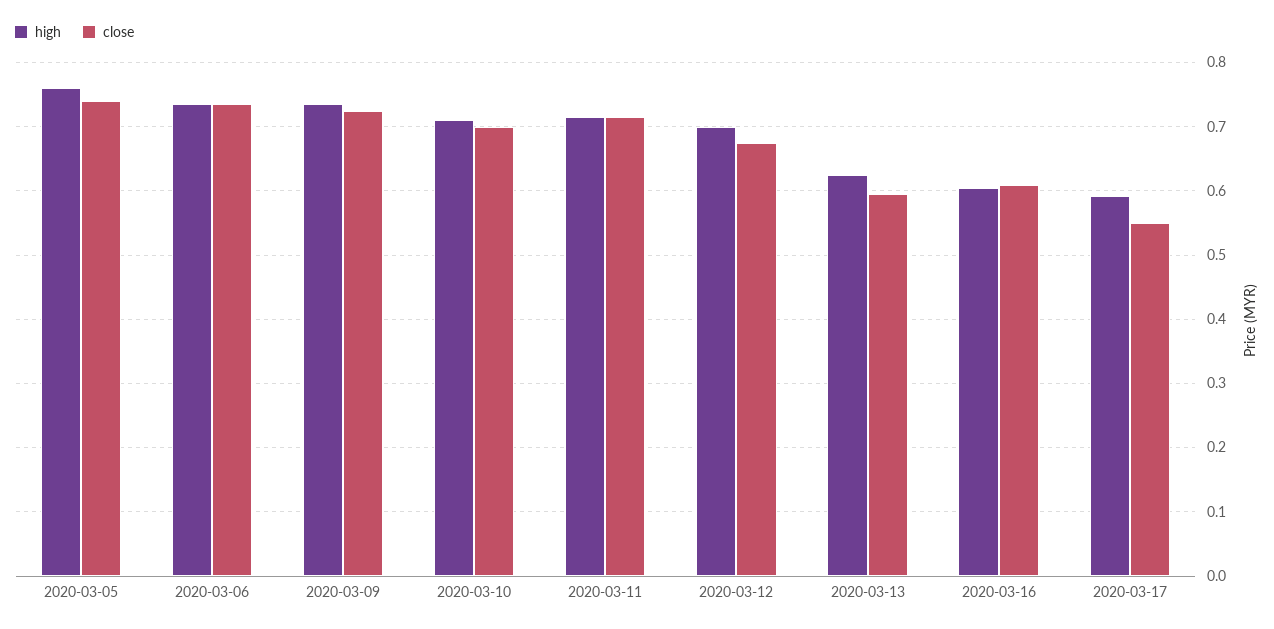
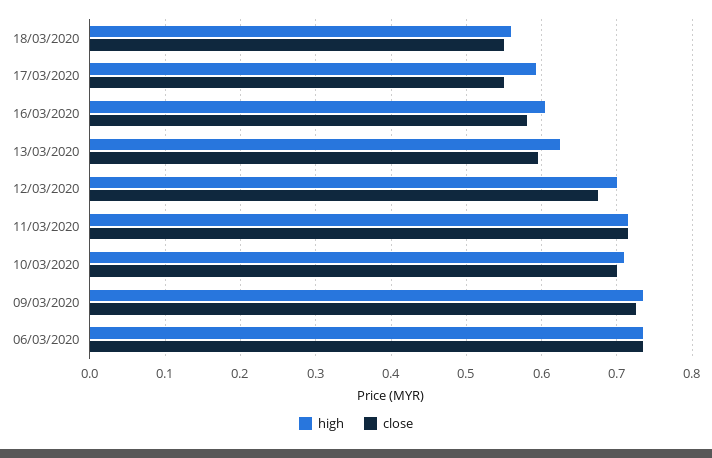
high, 2020-03-05: 0.76 -> none
close, 2020-03-05: 0.74 -> none
close, 2020-03-16: 0.61 -> 0.58
high, 18/03/2020: none -> 0.56
close, 18/03/2020: none -> 0.55

